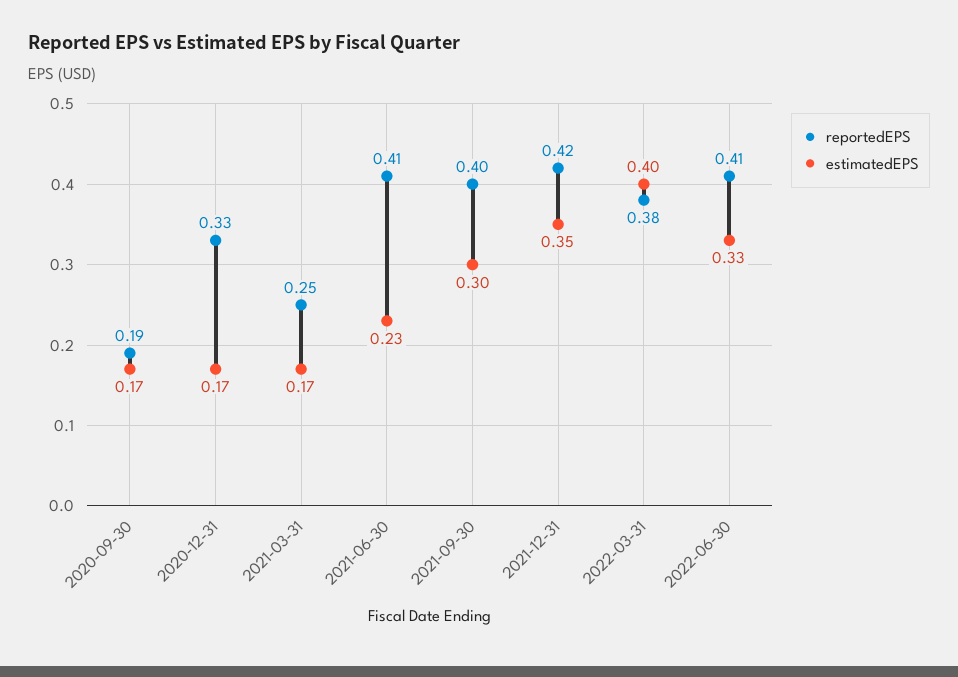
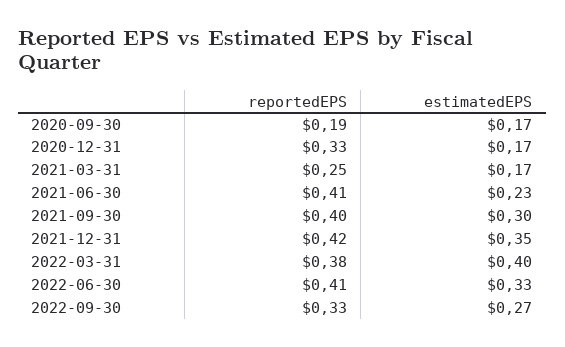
reportedEPS, 2022-09-30: none -> 0.33
estimatedEPS, 2022-09-30: none -> 0.27

